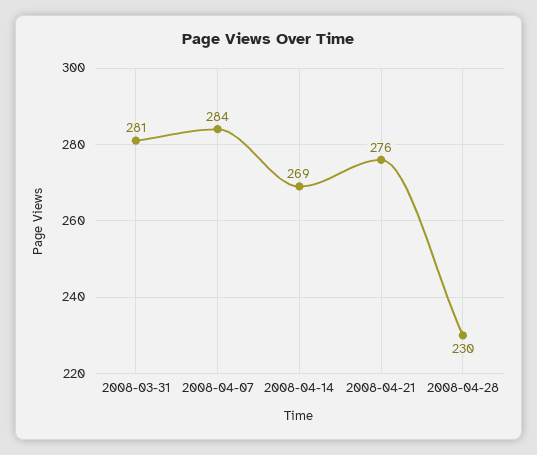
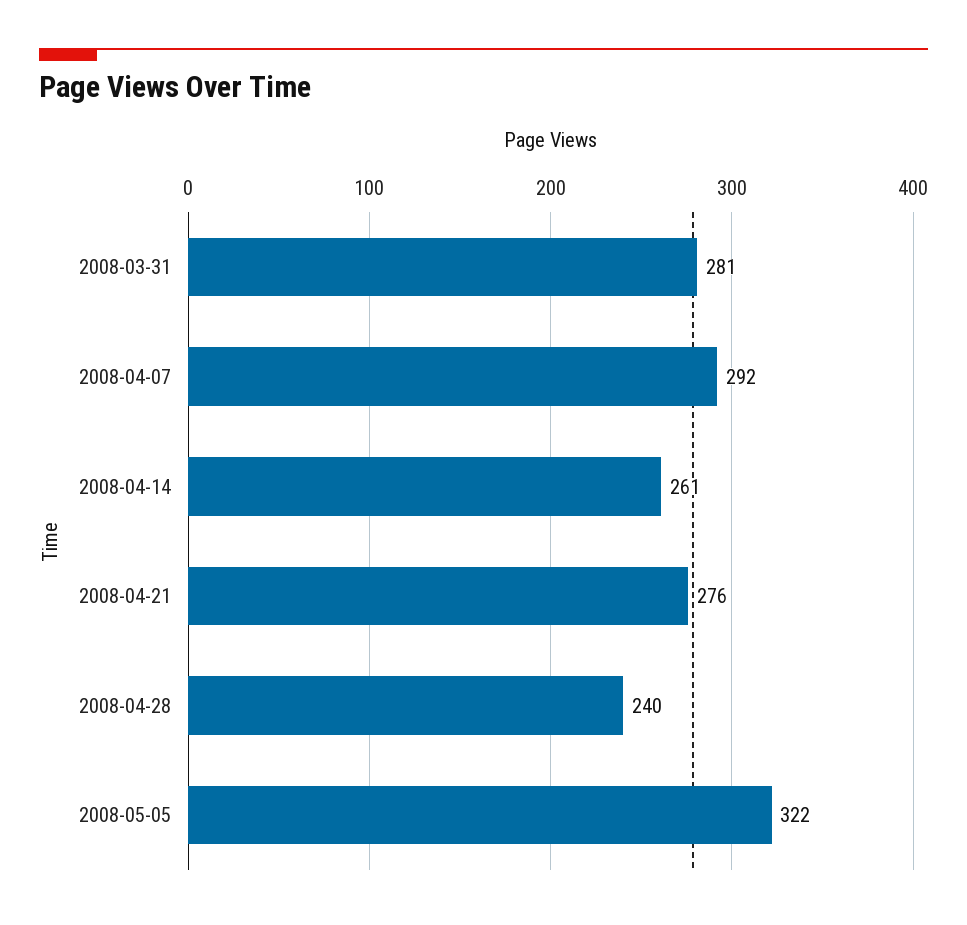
2008-04-07: 284 -> 292
2008-04-14: 269 -> 261
2008-04-28: 230 -> 240
2008-05-05: none -> 322

